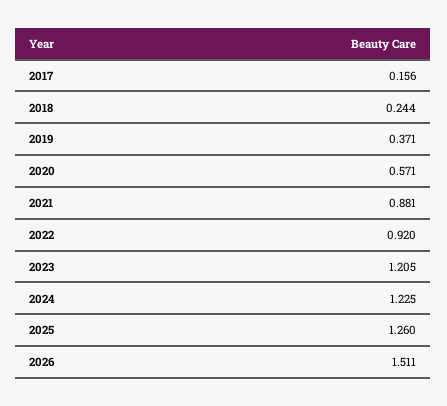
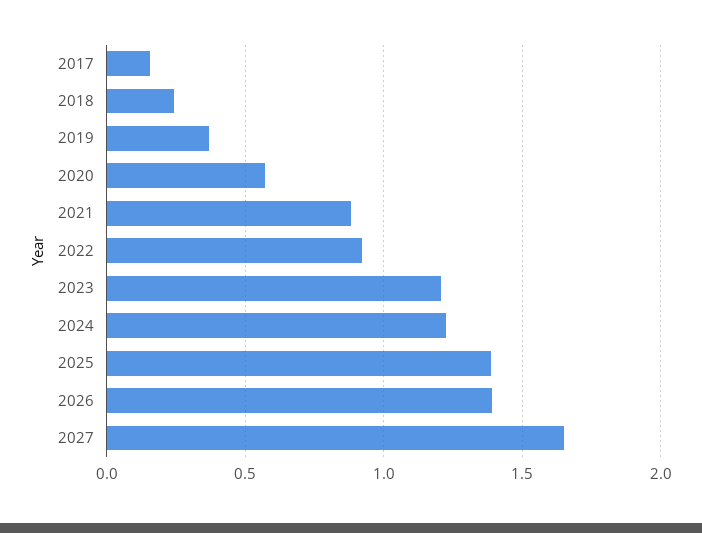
2025: 1.26 -> 1.4
2026: 1.511 -> 1.4
2027: none -> 1.65

